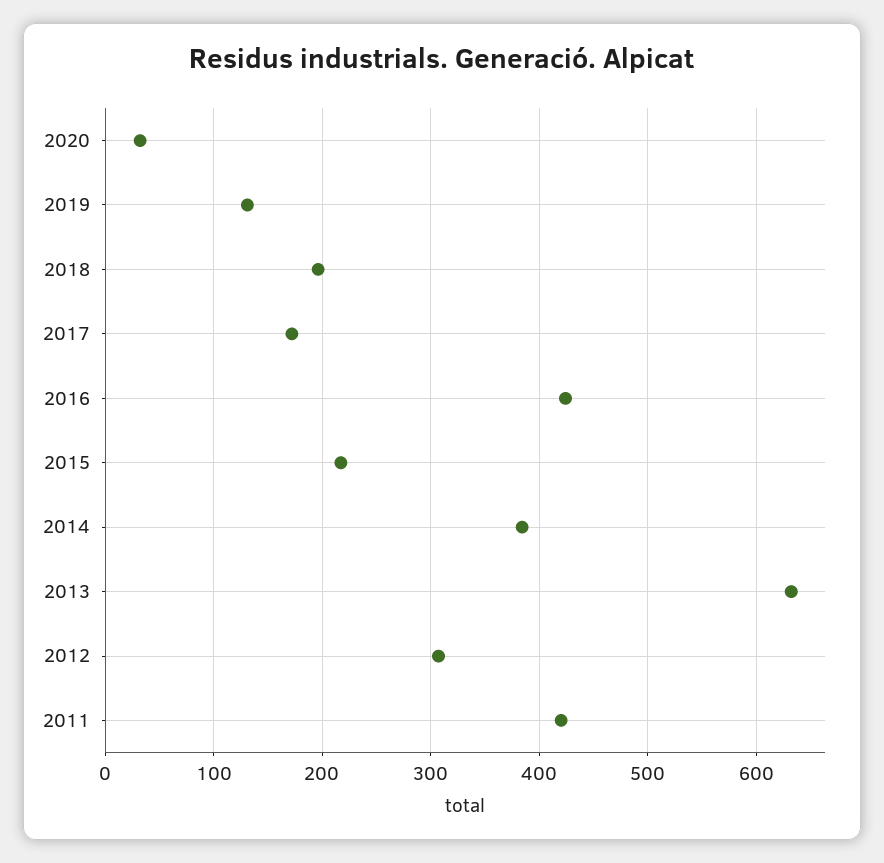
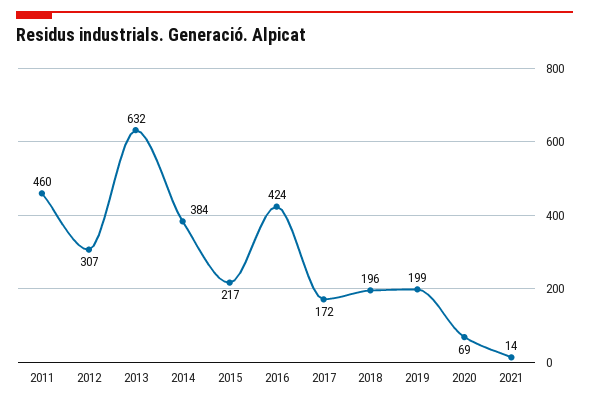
2020: 30 -> 69
2019: 130 -> 199
2011: 420 -> 460
2021: none -> 14

